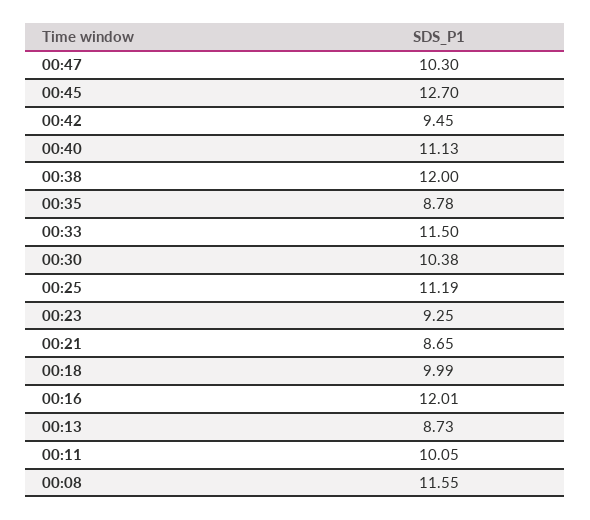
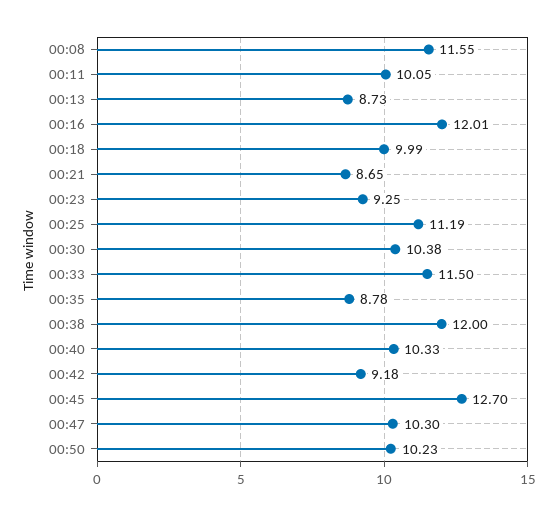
00:42: 9.45 -> 9.18
00:40: 11.13 -> 10.33
00:50: none -> 10.23

